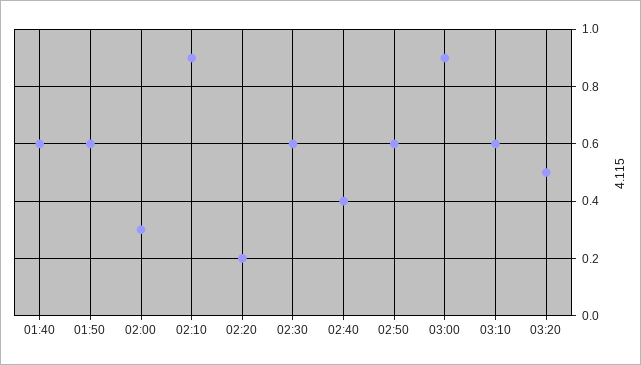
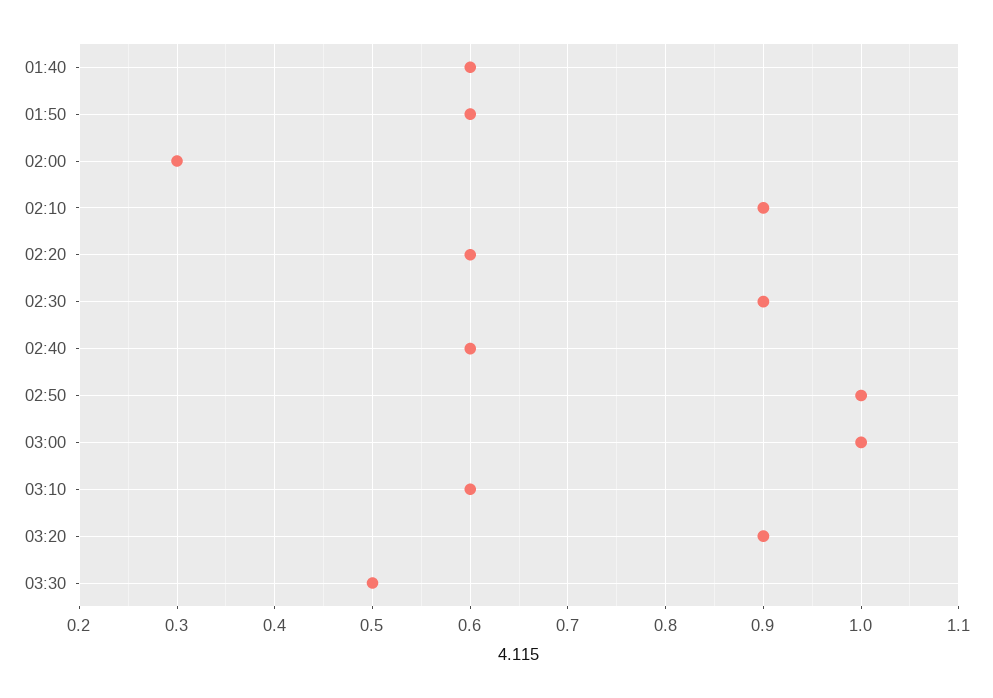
02:20: 0.2 -> 0.6
02:30: 0.6 -> 0.9
02:40: 0.4 -> 0.6
02:50: 0.6 -> 1
03:00: 0.9 -> 1
03:20: 0.5 -> 0.9
03:30: none -> 0.5

